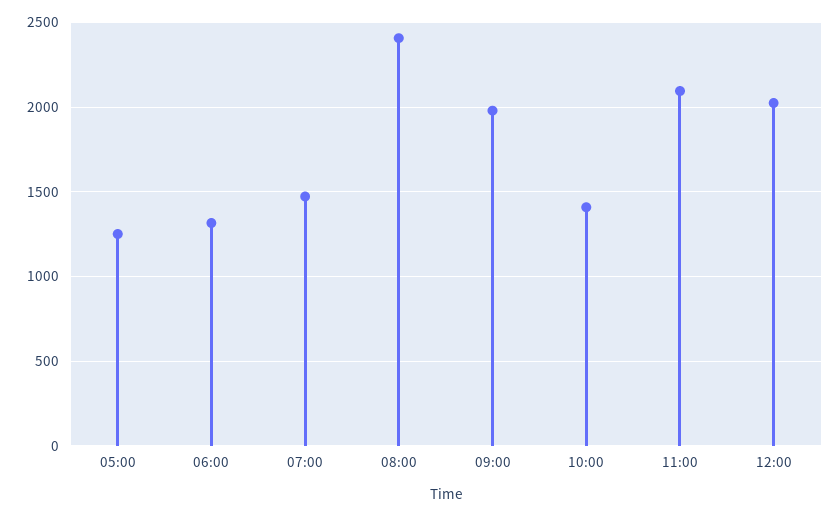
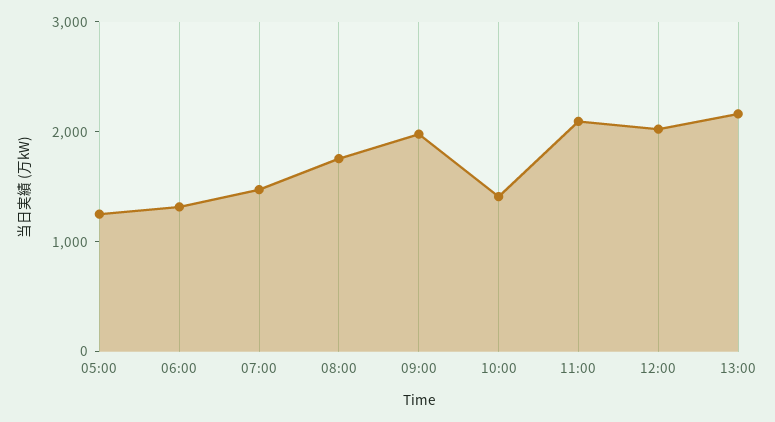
08:00: 2400 -> 1800
13:00: none -> 2200

